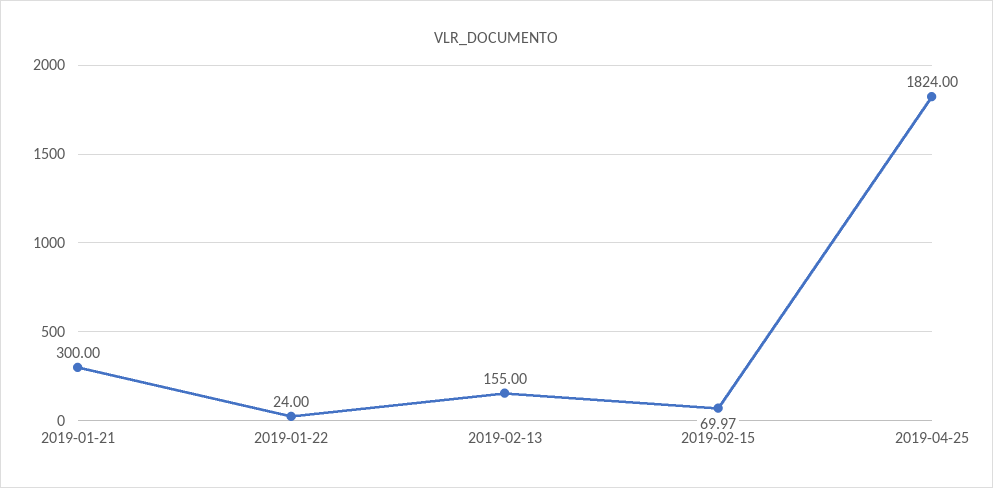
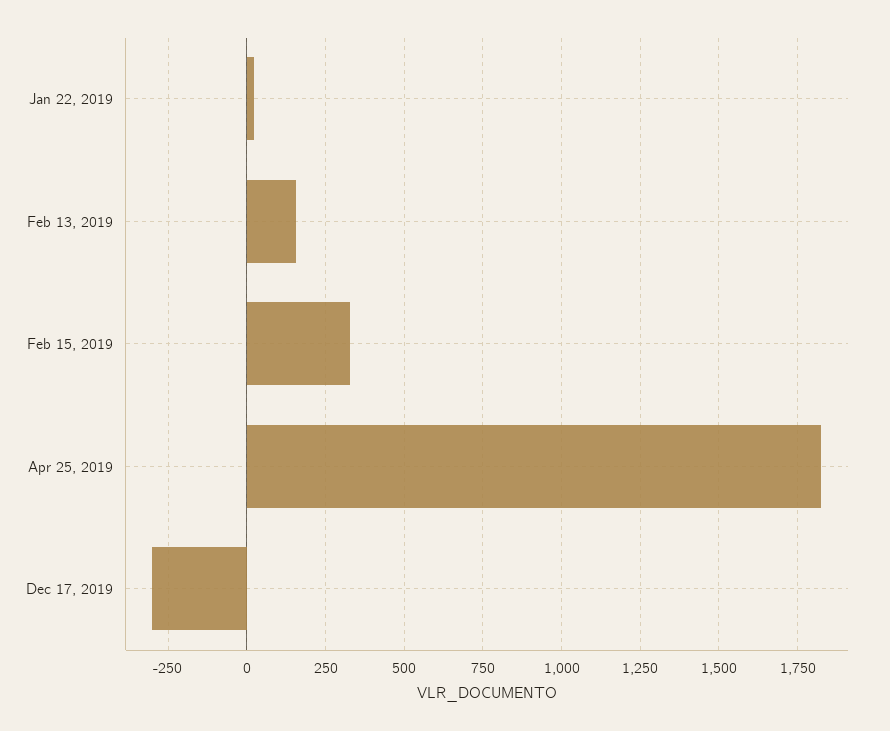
2019-01-21: 300 -> none
2019-02-15: 69.97 -> 325
Dec 17, 2019: none -> -300

